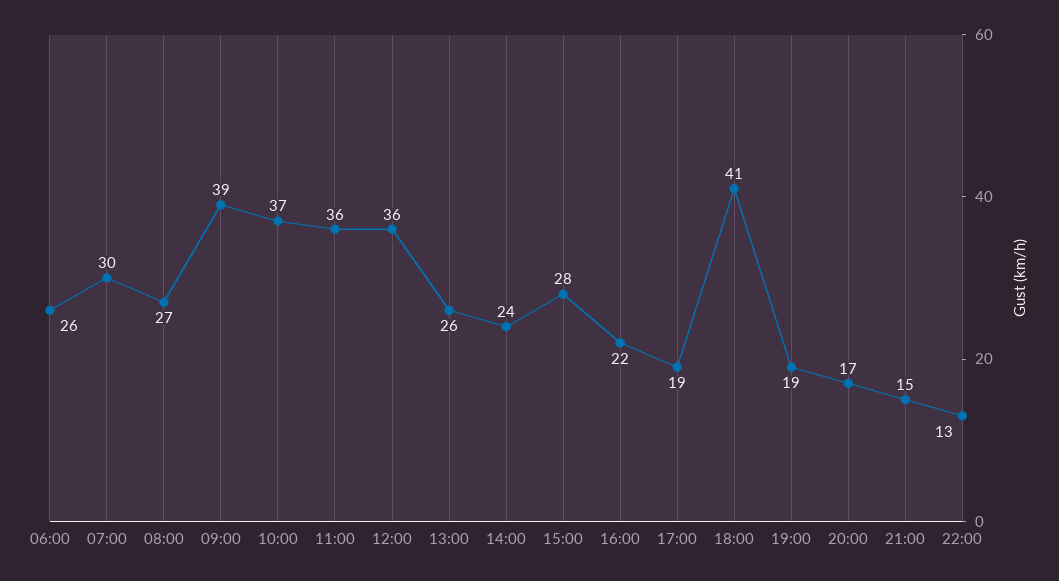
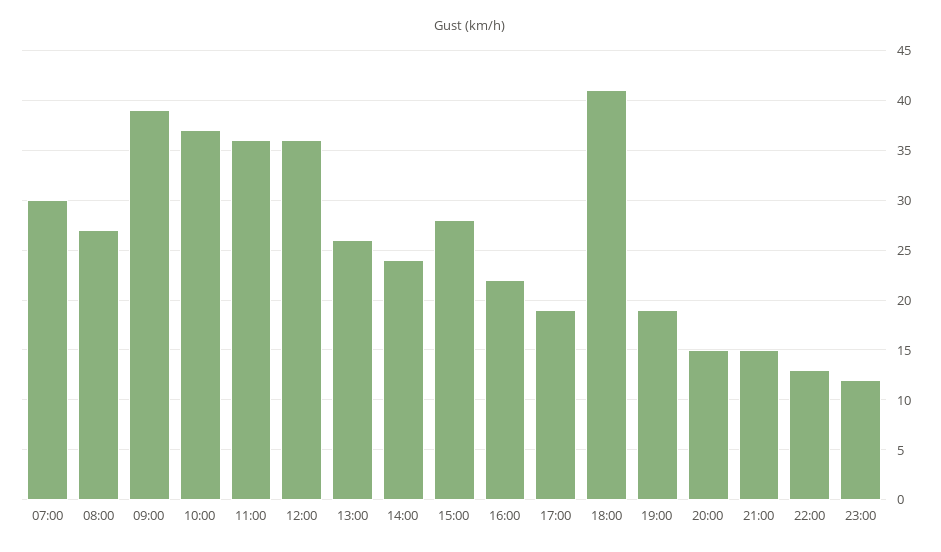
06:00: 26 -> none
20:00: 17 -> 15
23:00: none -> 12

